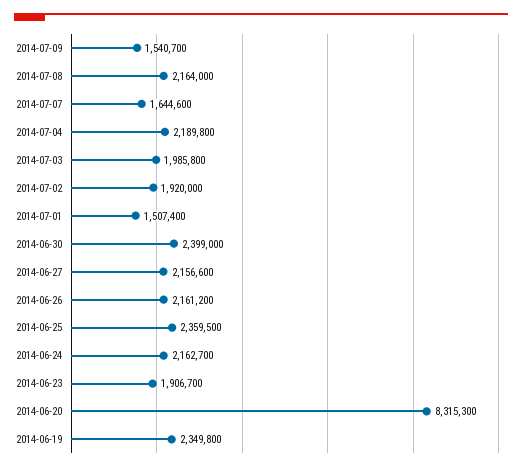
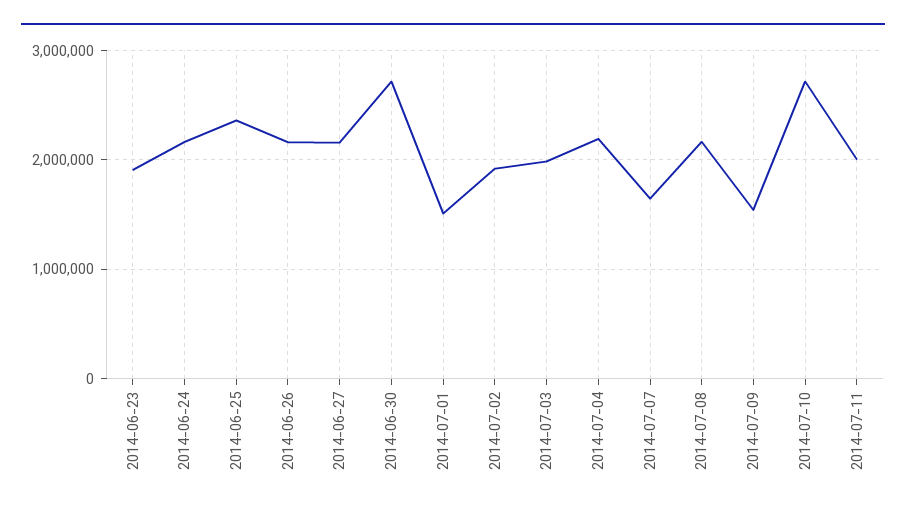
2014-06-30: 2399000 -> 2700000
2014-06-20: 8315300 -> none
2014-06-19: 2349800 -> none
2014-07-10: none -> 2700000
2014-07-11: none -> 2000000

